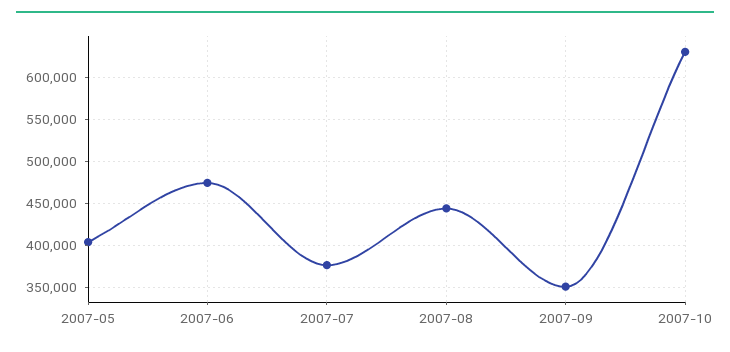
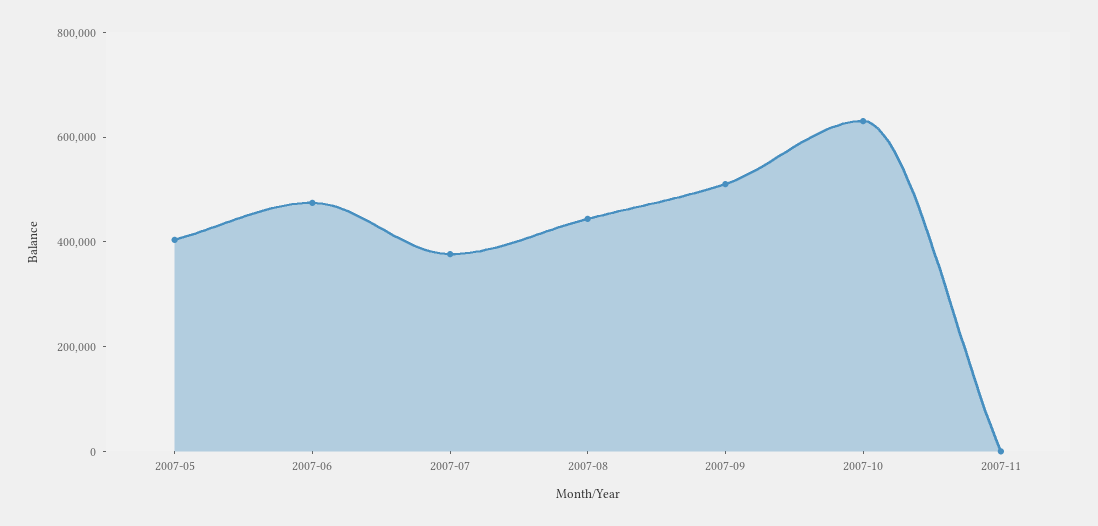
2007-09: 350000 -> 500000
2007-11: none -> 0

